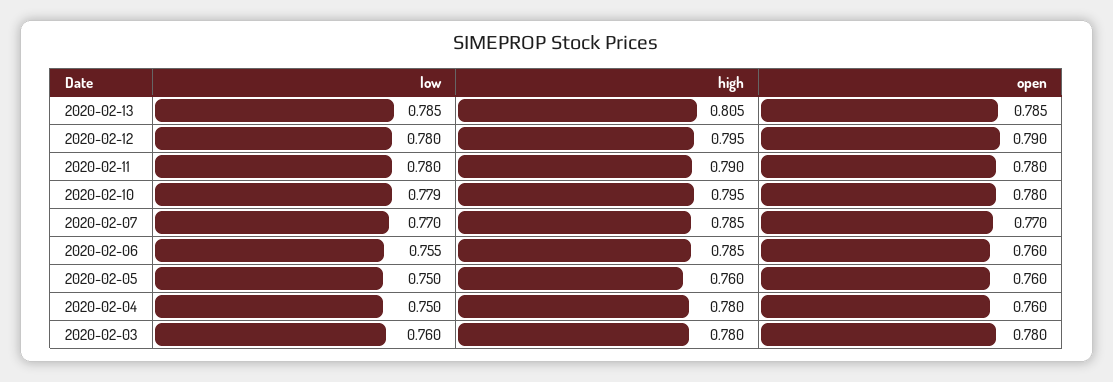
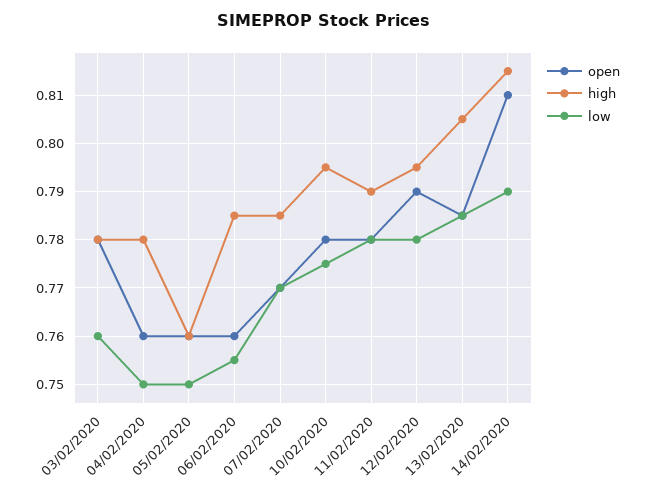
low, 2020-02-10: 0.779 -> 0.775
open, 14/02/2020: none -> 0.81
high, 14/02/2020: none -> 0.815
low, 14/02/2020: none -> 0.79

